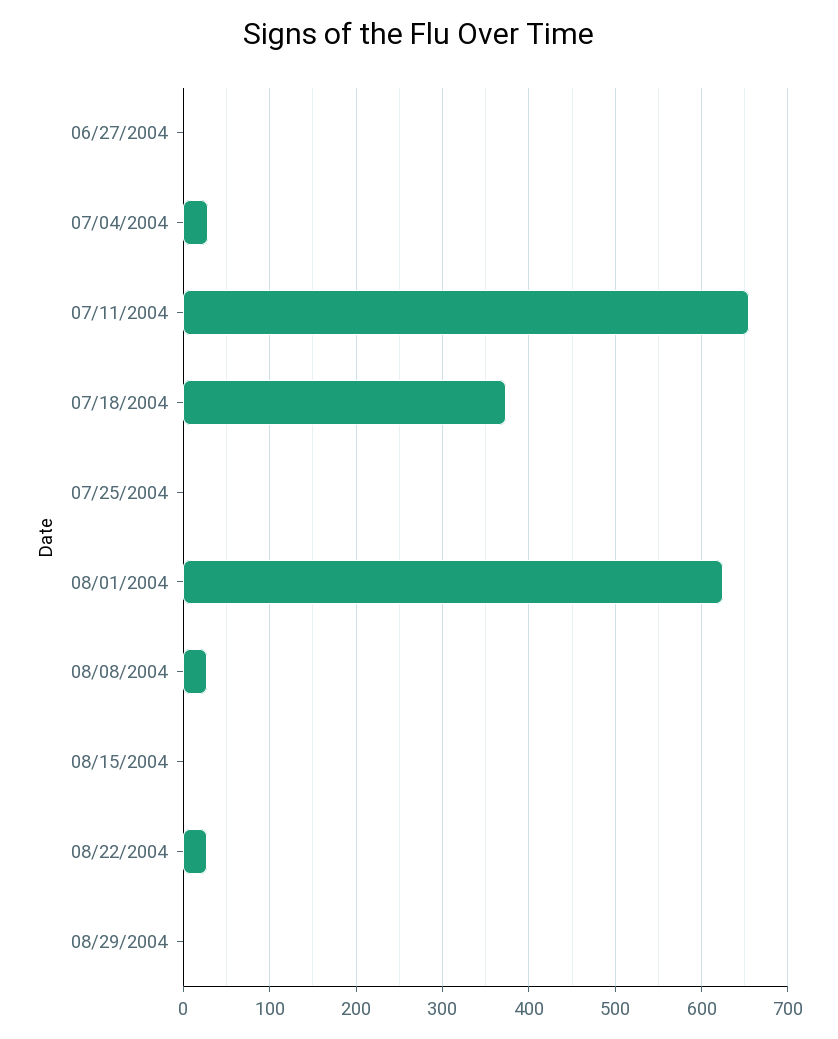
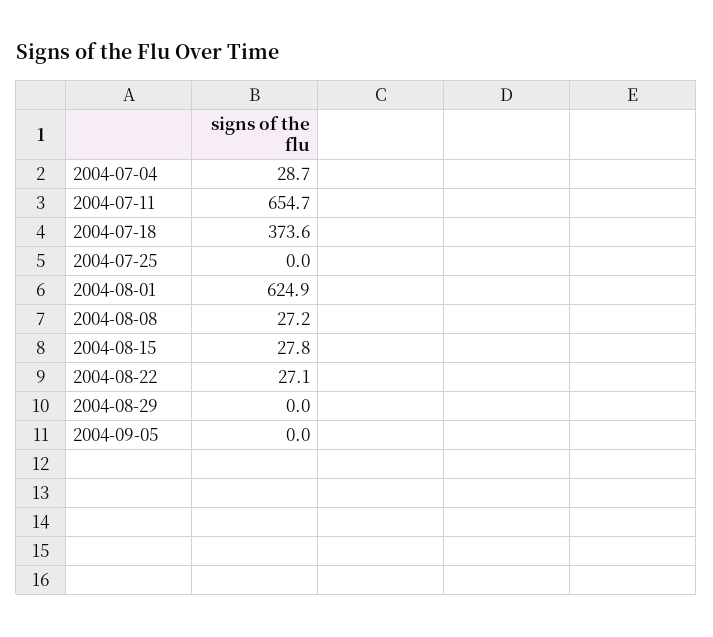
06/27/2004: 0 -> none
08/15/2004: 0 -> 27.8
2004-09-05: none -> 0

